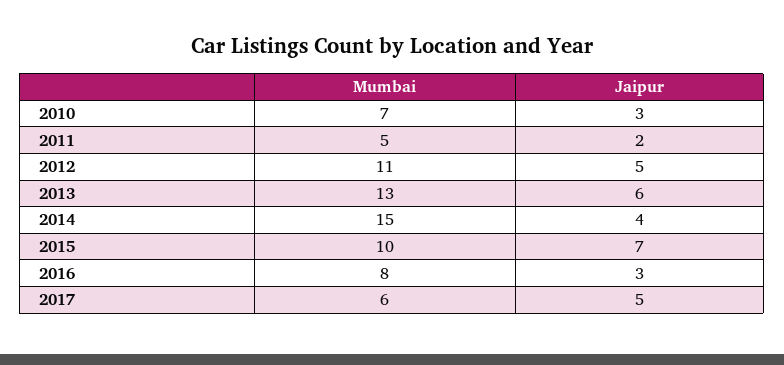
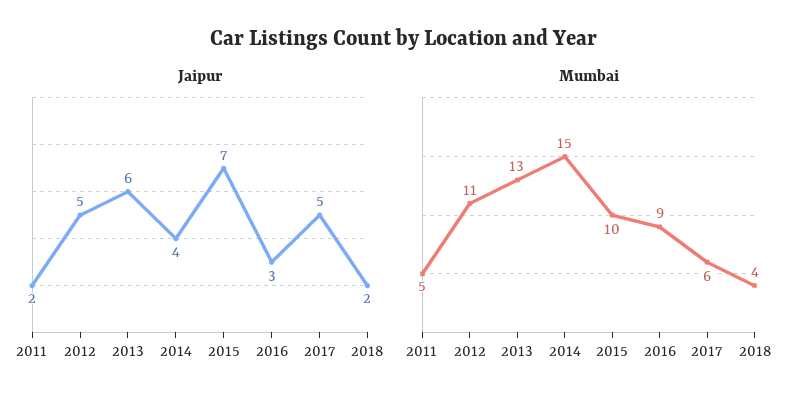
Mumbai, 2010: 7 -> none
Jaipur, 2010: 3 -> none
Mumbai, 2016: 8 -> 9
Jaipur, 2018: none -> 2
Mumbai, 2018: none -> 4

